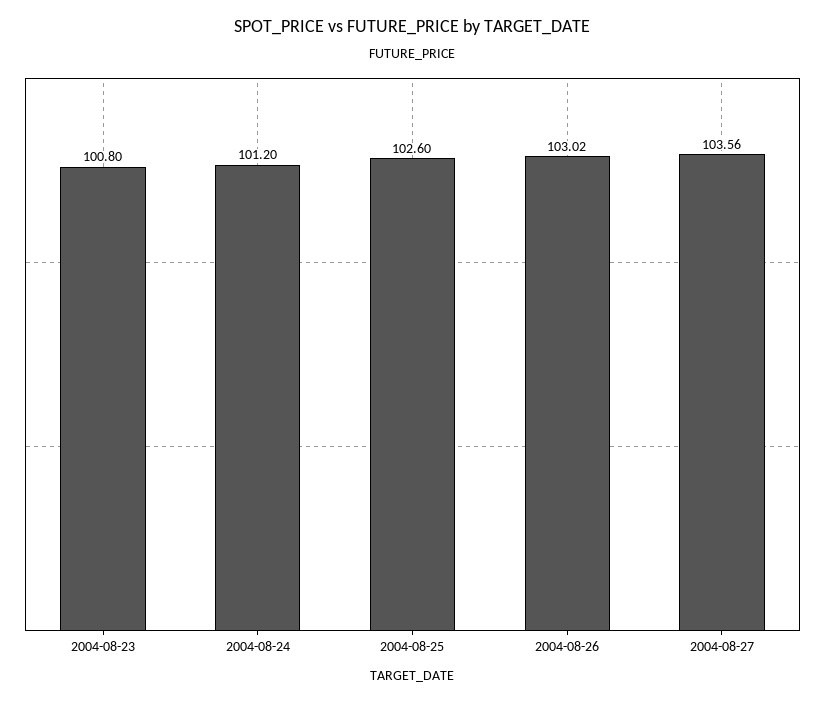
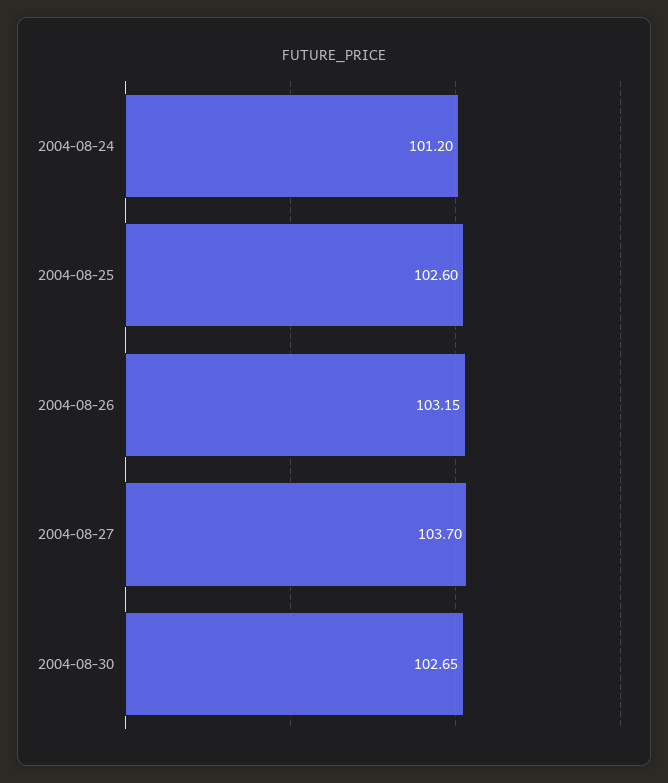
2004-08-23: 100.8 -> none
2004-08-26: 103.02 -> 103.15
2004-08-27: 103.56 -> 103.7
2004-08-30: none -> 102.65

